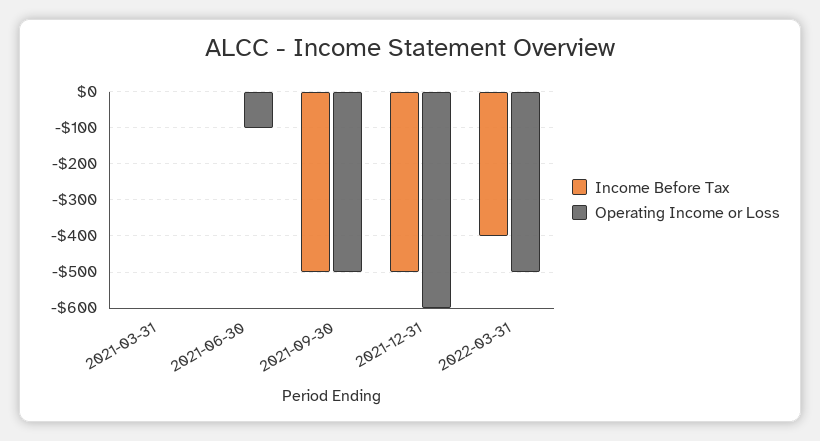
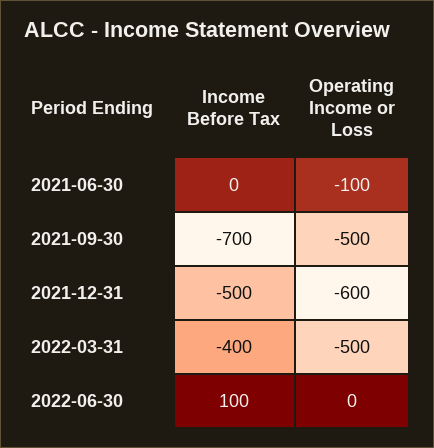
Income Before Tax, 2021-03-31: 0 -> none
Operating Income or Loss, 2021-03-31: 0 -> none
Income Before Tax, 2021-09-30: -500 -> -700
Income Before Tax, 2022-06-30: none -> 100
Operating Income or Loss, 2022-06-30: none -> 0

